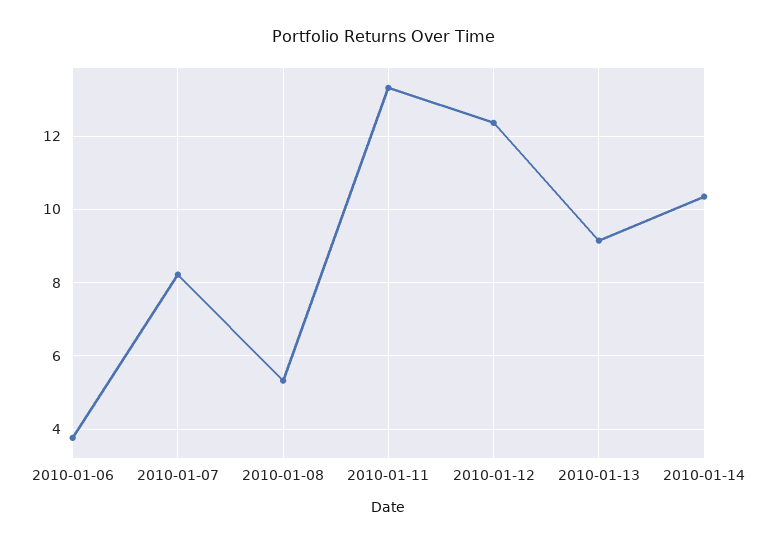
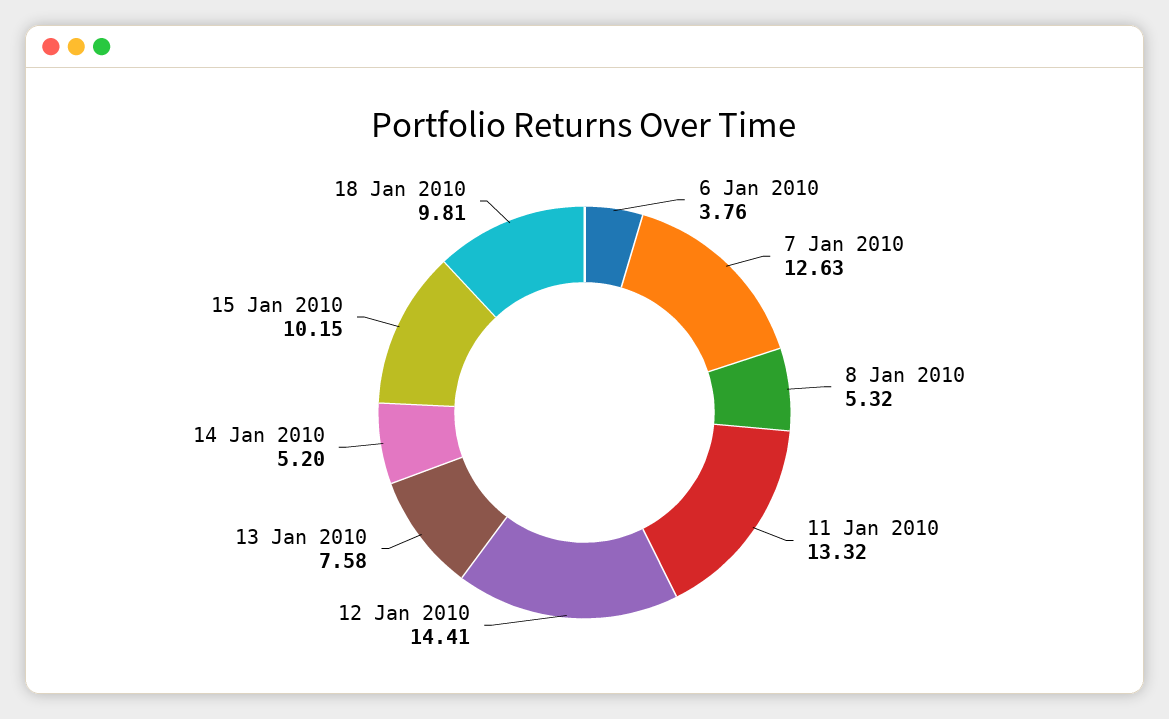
2010-01-07: 8.2 -> 12.63
2010-01-12: 12.4 -> 14.41
2010-01-13: 9.2 -> 7.58
2010-01-14: 10.4 -> 5.2
15 Jan 2010: none -> 10.15
18 Jan 2010: none -> 9.81

